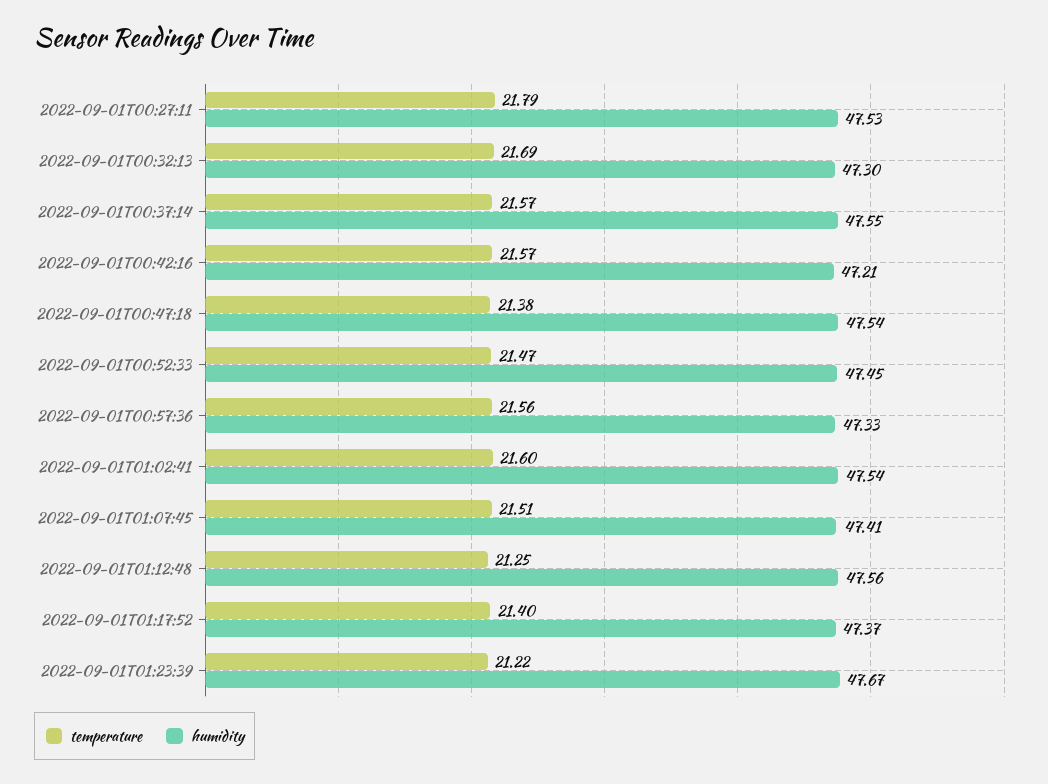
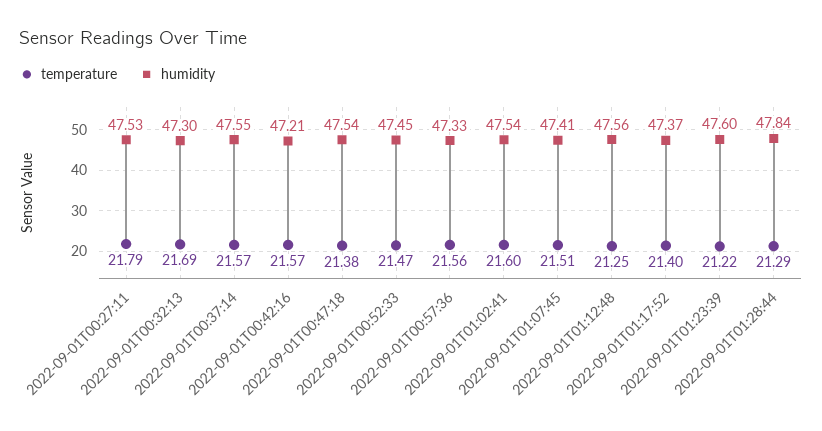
humidity, 2022-09-01T01:23:39: 47.67 -> 47.6
temperature, 2022-09-01T01:28:44: none -> 21.29
humidity, 2022-09-01T01:28:44: none -> 47.84

